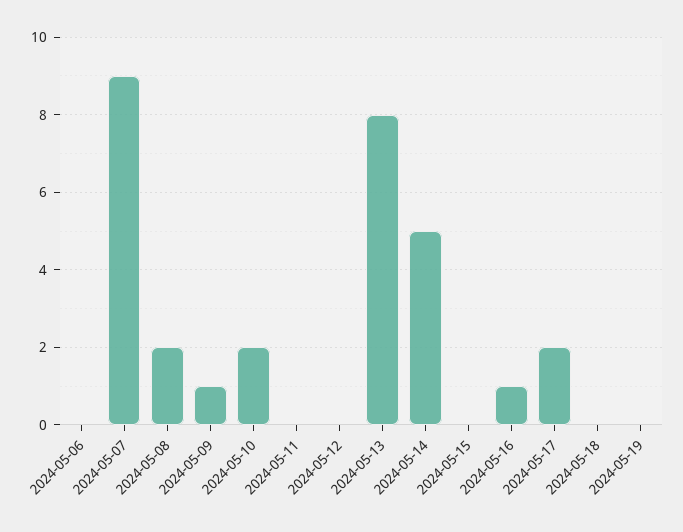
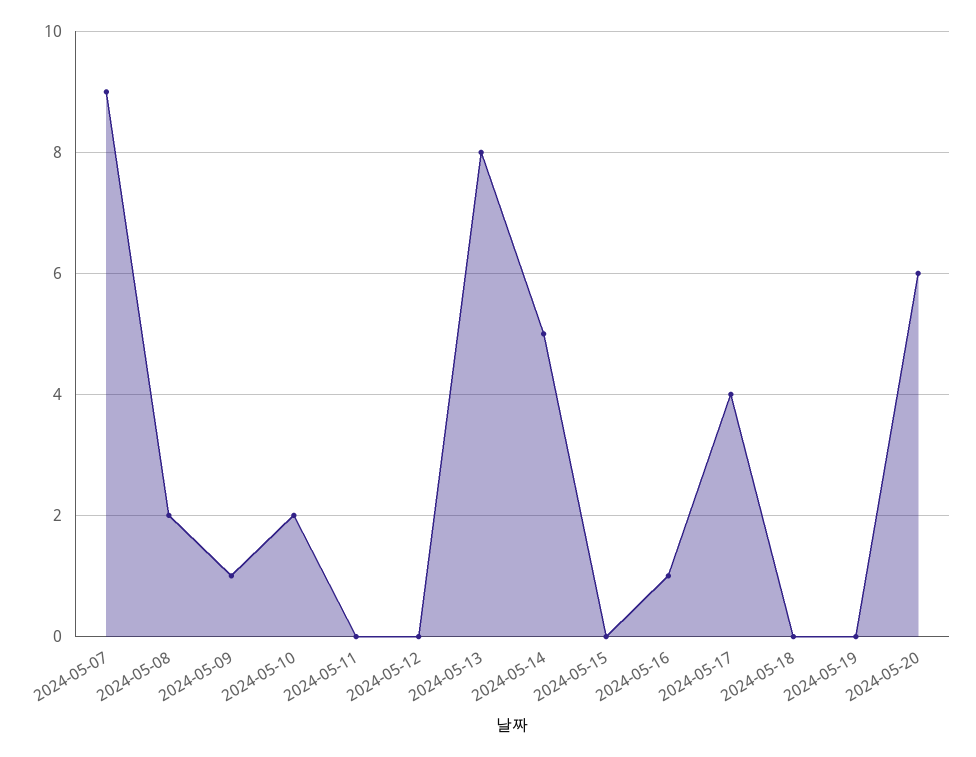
2024-05-06: 0 -> none
2024-05-17: 2 -> 4
2024-05-20: none -> 6

